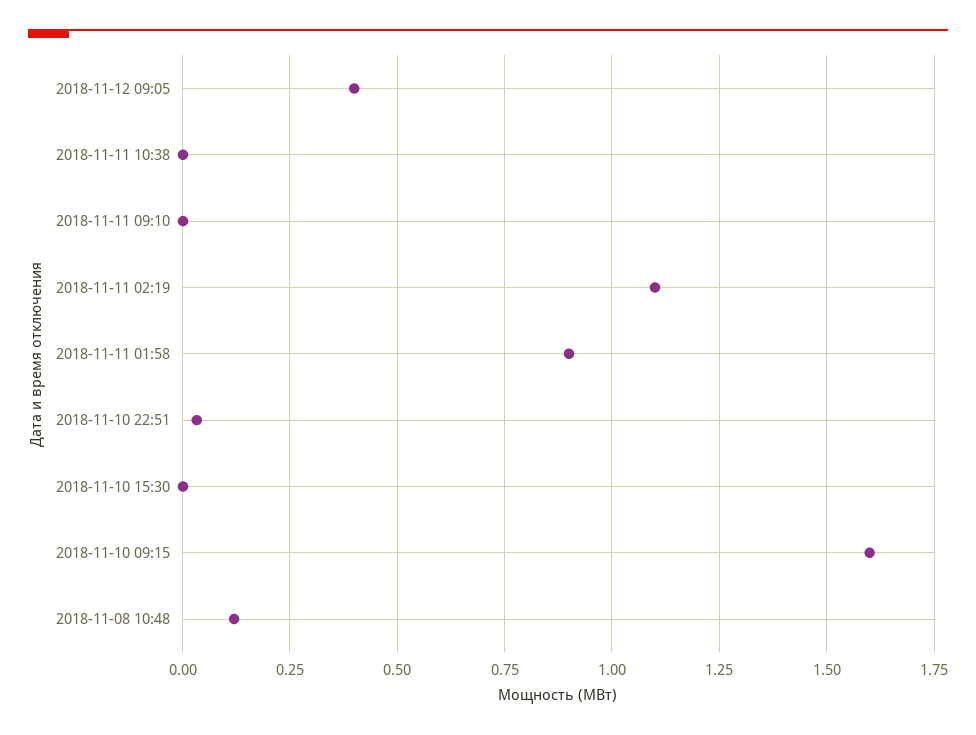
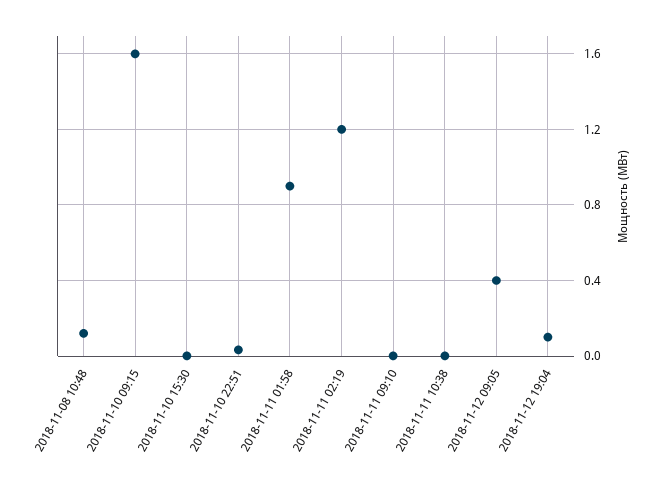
2018-11-11 02:19: 1.1 -> 1.2
2018-11-12 19:04: none -> 0.1

